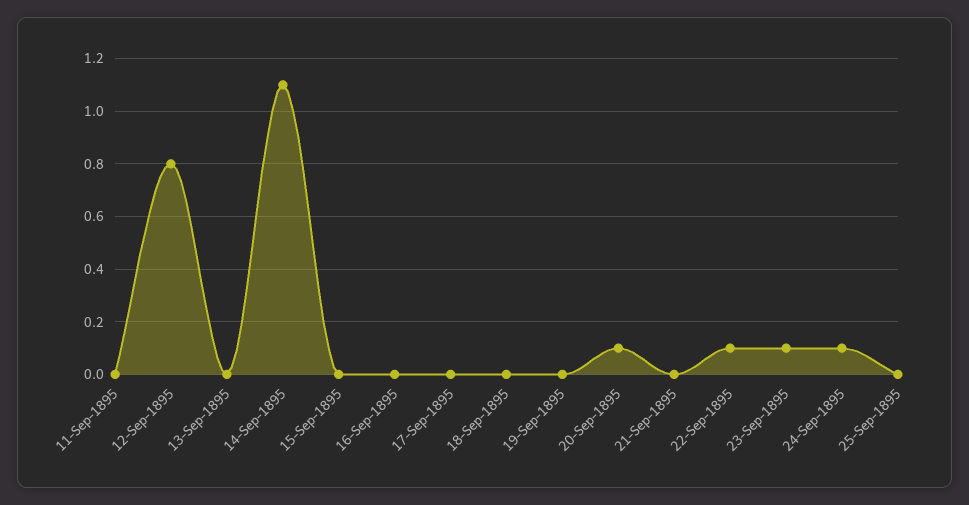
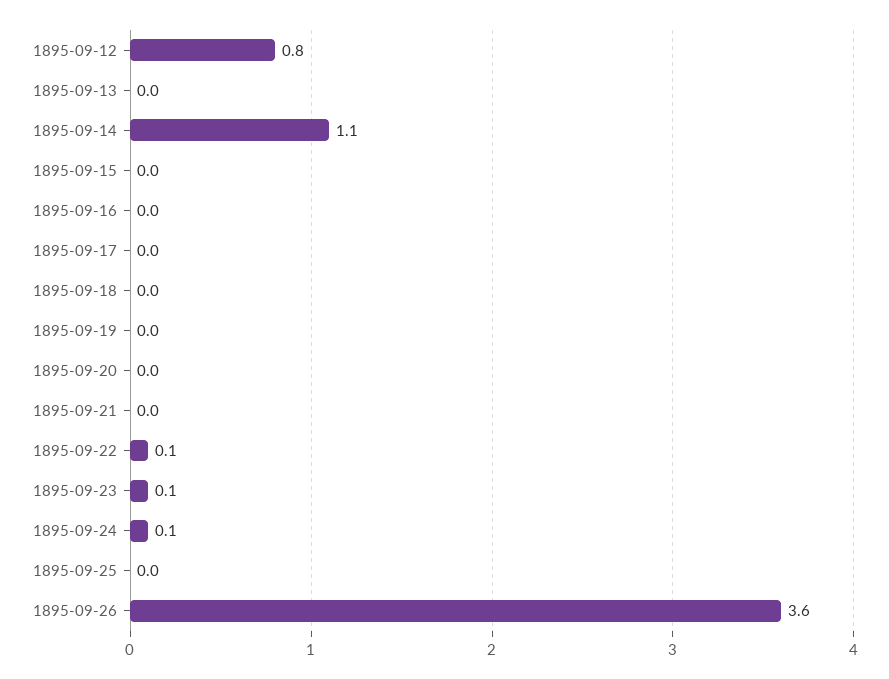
11-Sep-1895: 0 -> none
20-Sep-1895: 0.1 -> 0
1895-09-26: none -> 3.6

